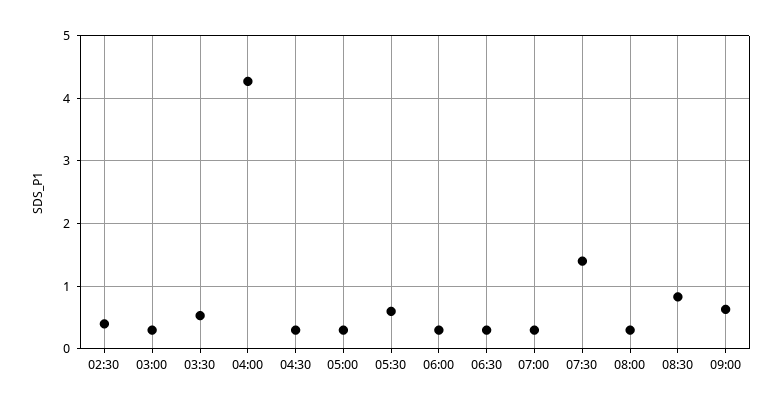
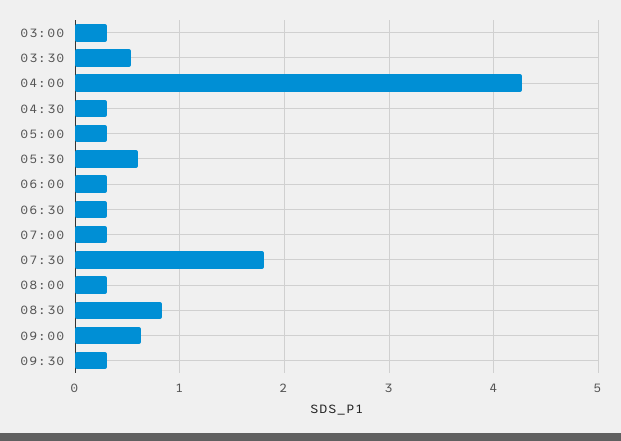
02:30: 0.4 -> none
07:30: 1.4 -> 1.8
09:30: none -> 0.3

